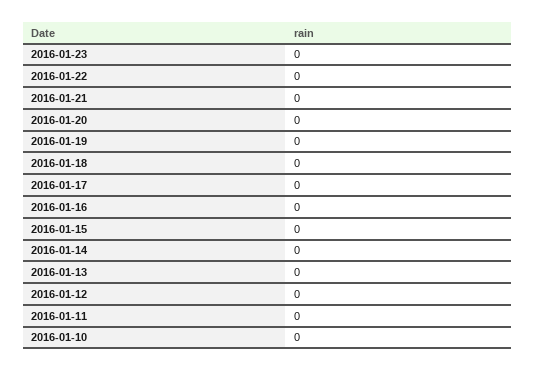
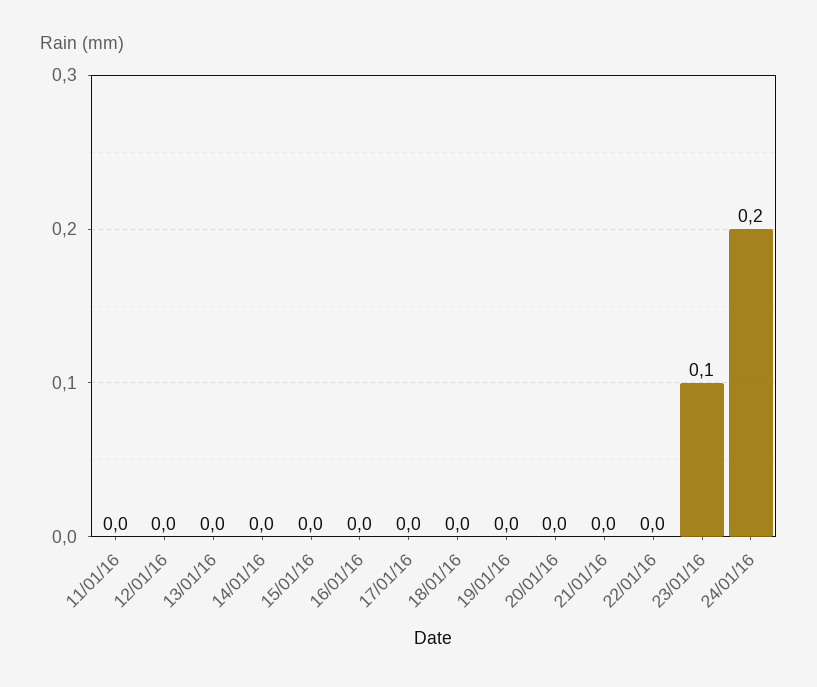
2016-01-23: 0 -> 0.1
2016-01-10: 0 -> none
24/01/16: none -> 0.2

